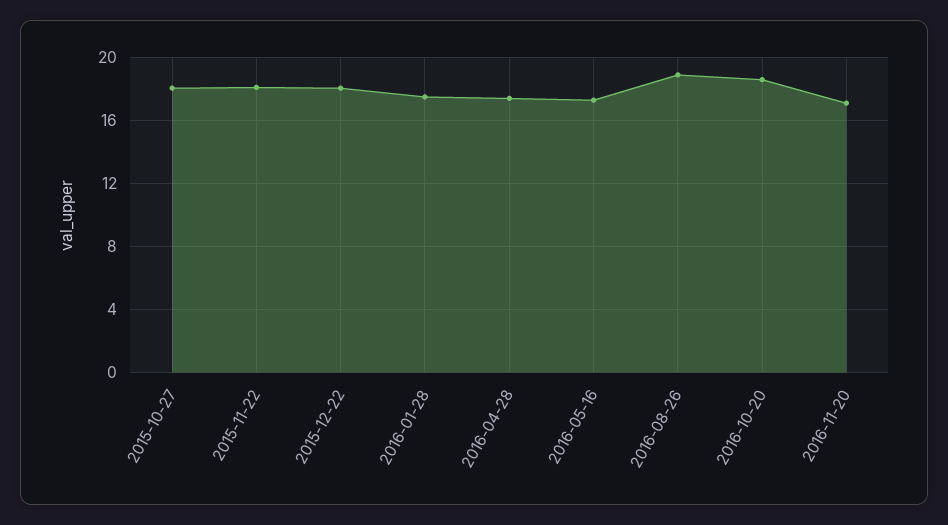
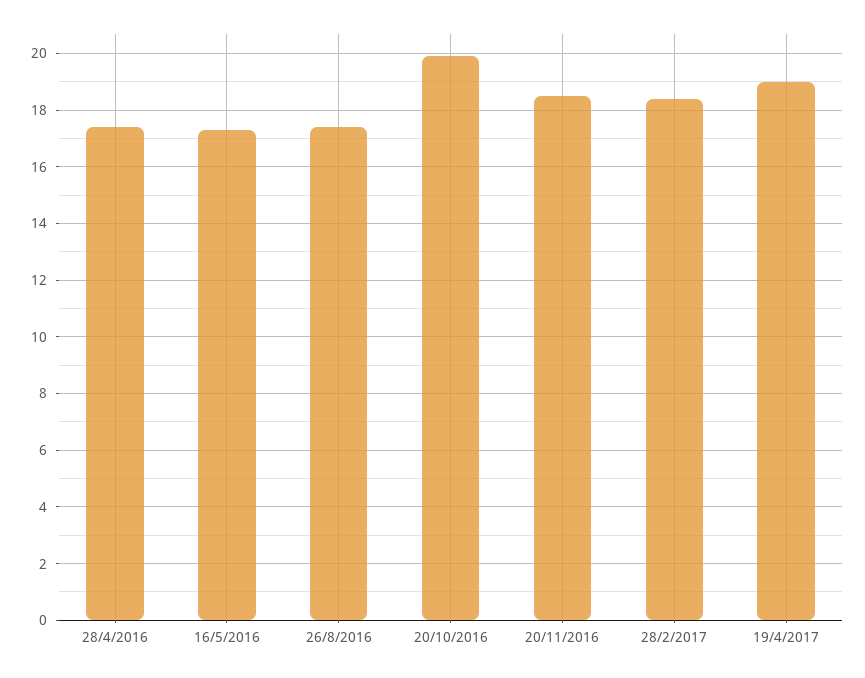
2015-10-27: 18 -> none
2015-11-22: 18 -> none
2015-12-22: 18 -> none
2016-01-28: 17.5 -> none
2016-08-26: 19 -> 17.5
2016-10-20: 18.5 -> 20
2016-11-20: 17 -> 18.5
28/2/2017: none -> 18.5
19/4/2017: none -> 19

